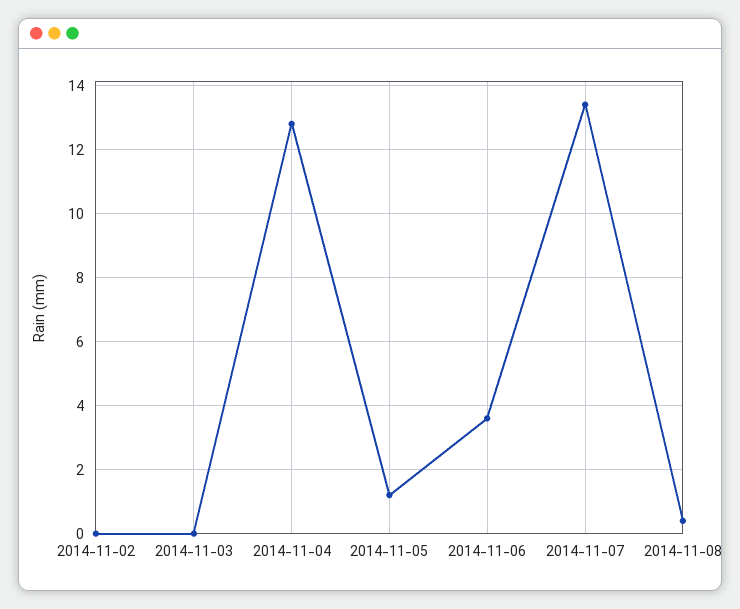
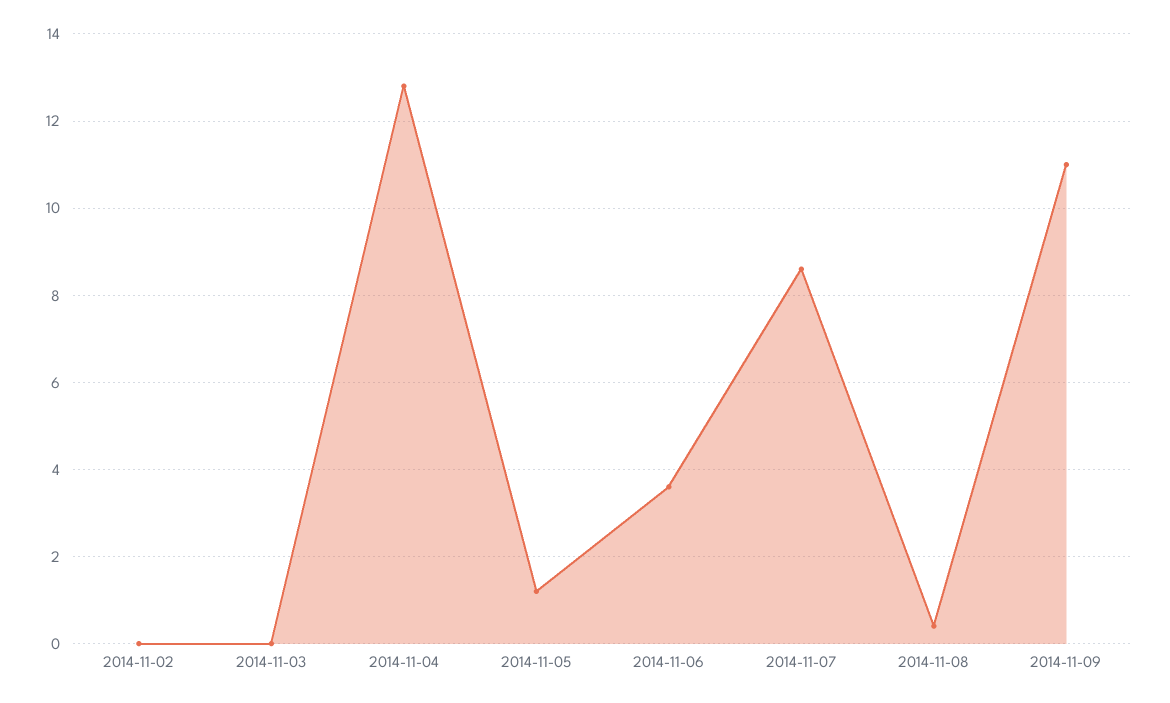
2014-11-07: 13.5 -> 8.5
2014-11-09: none -> 11

